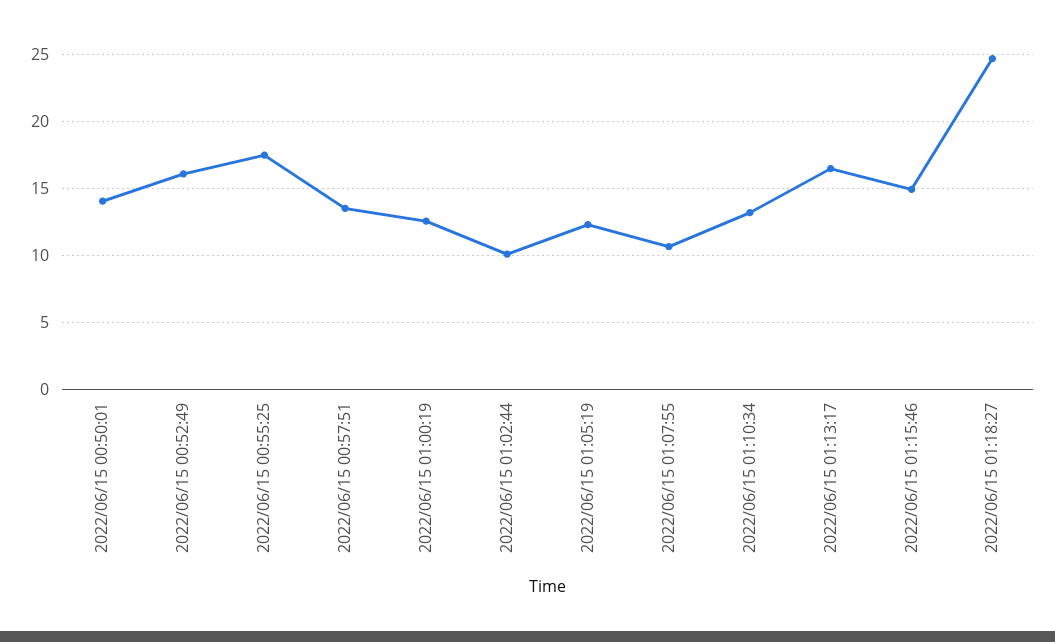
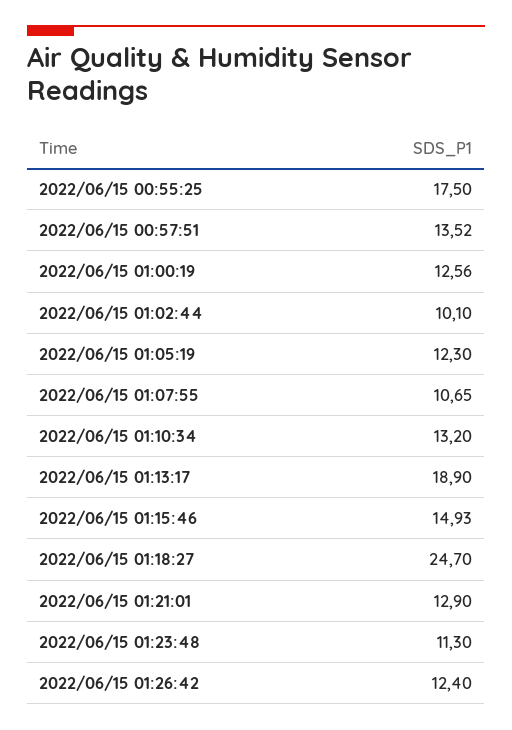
2022/06/15 00:50:01: 14 -> none
2022/06/15 00:52:49: 16 -> none
2022/06/15 01:13:17: 16.5 -> 18.9
2022/06/15 01:21:01: none -> 12.9
2022/06/15 01:23:48: none -> 11.3
2022/06/15 01:26:42: none -> 12.4

